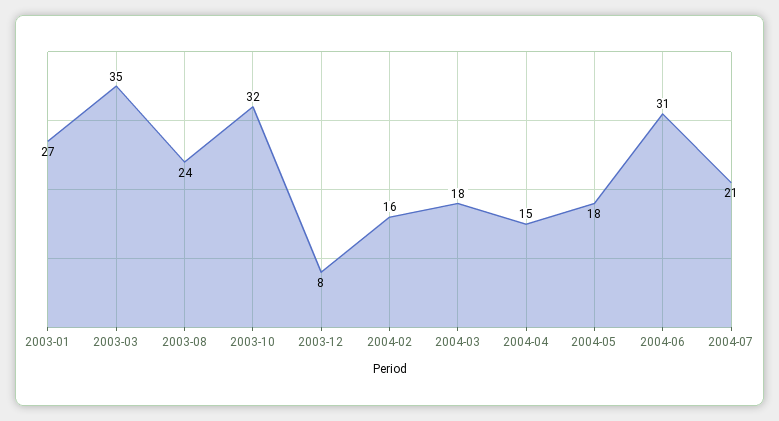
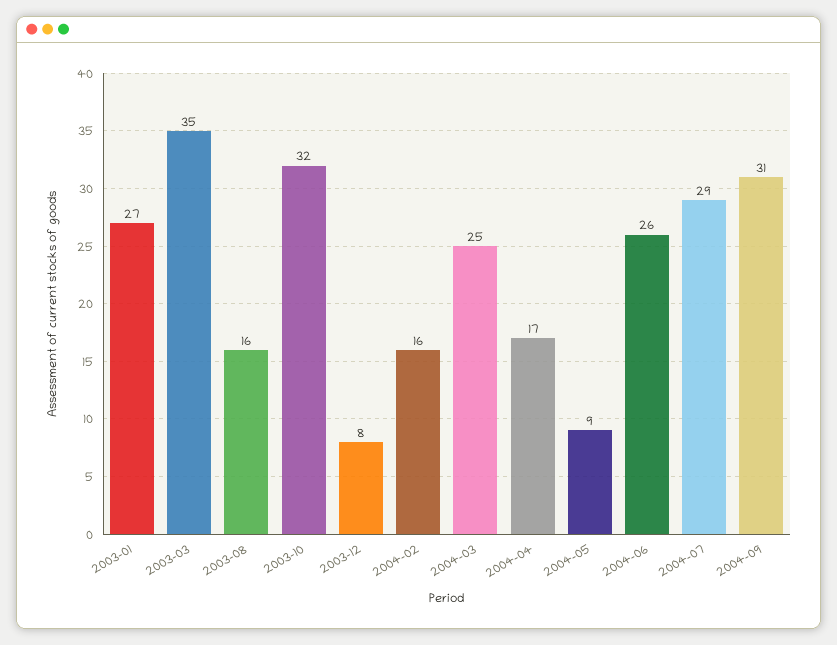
2003-08: 24 -> 16
2004-03: 18 -> 25
2004-04: 15 -> 17
2004-05: 18 -> 9
2004-06: 31 -> 26
2004-07: 21 -> 29
2004-09: none -> 31

